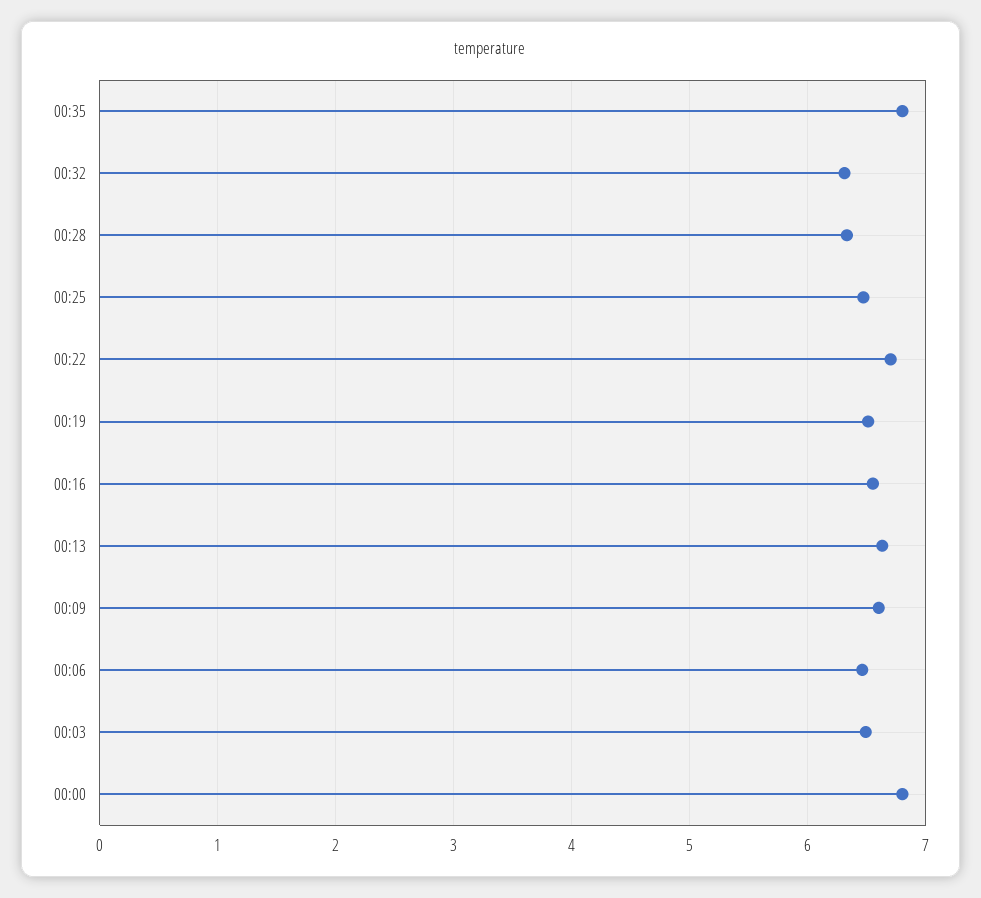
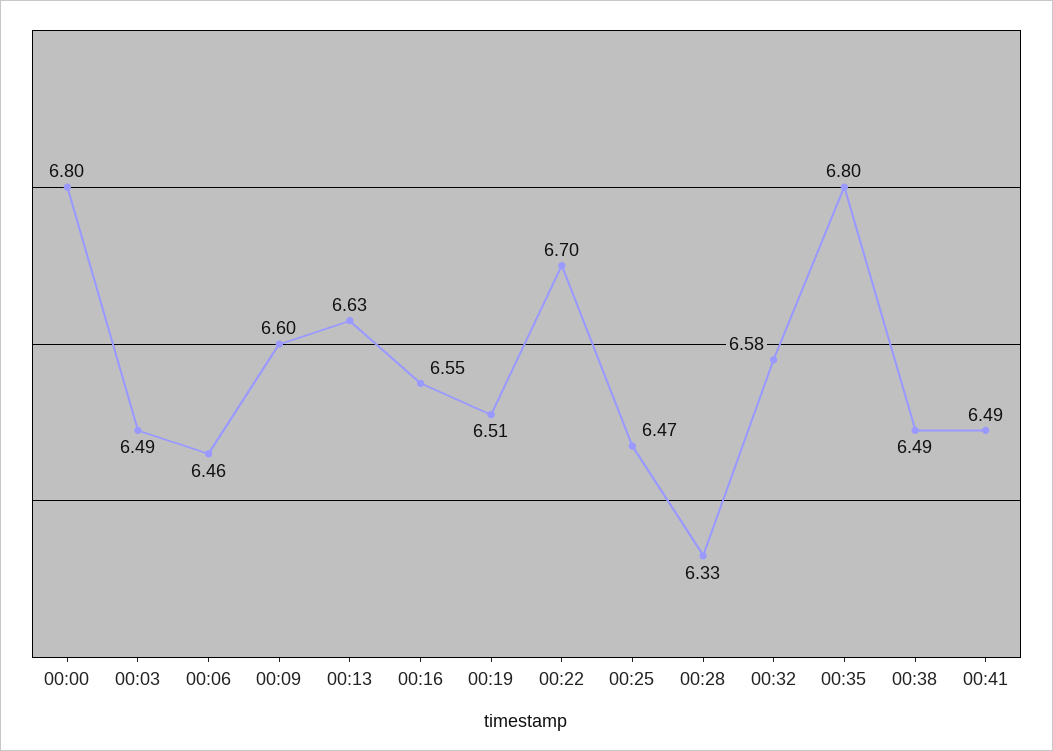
00:32: 6.3 -> 6.58
00:38: none -> 6.49
00:41: none -> 6.49

